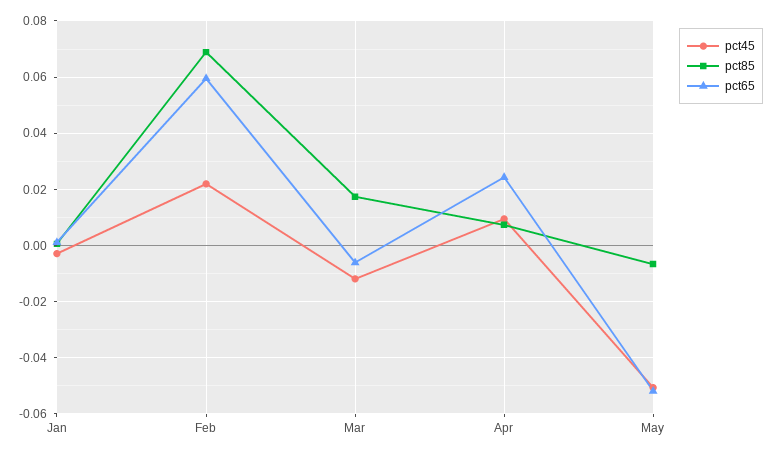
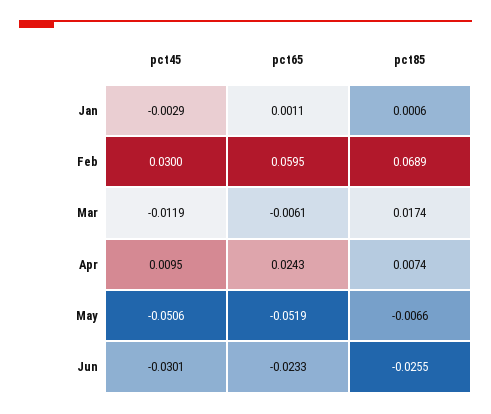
pct45, Feb: 0.0225 -> 0.03
pct45, Jun: none -> -0.0301
pct65, Jun: none -> -0.0233
pct85, Jun: none -> -0.0255

